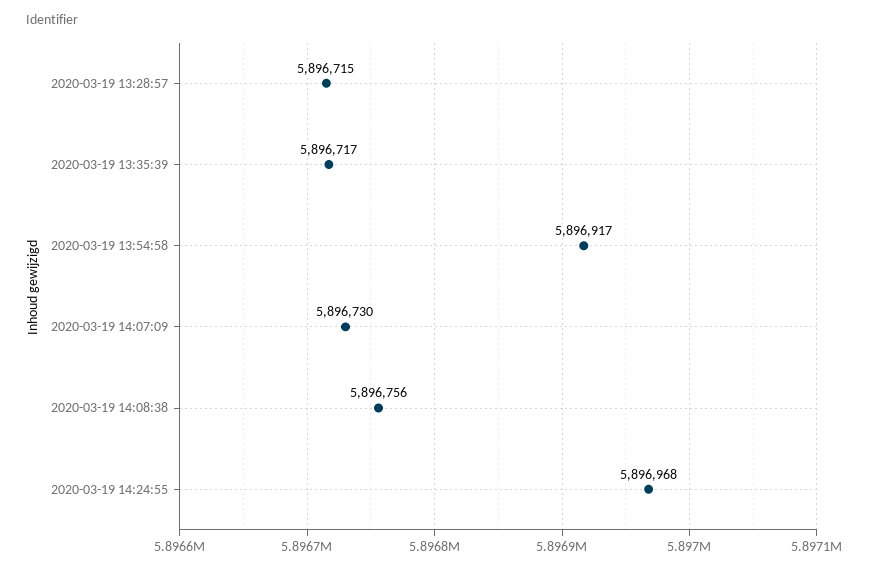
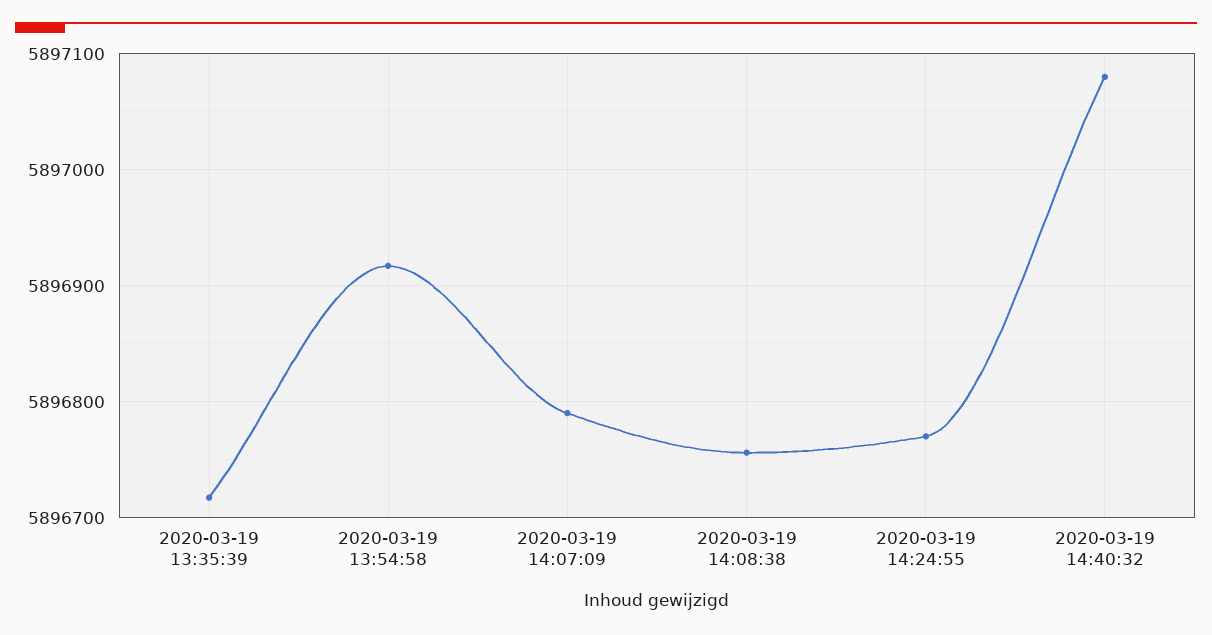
2020-03-19 13:28:57: 5896715 -> none
2020-03-19 14:07:09: 5896730 -> 5896790
2020-03-19 14:24:55: 5896968 -> 5896770
2020-03-19 14:40:32: none -> 5897080

